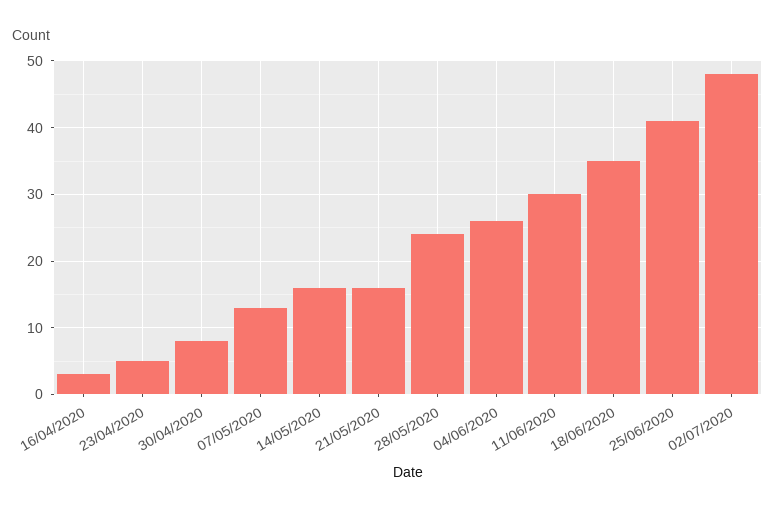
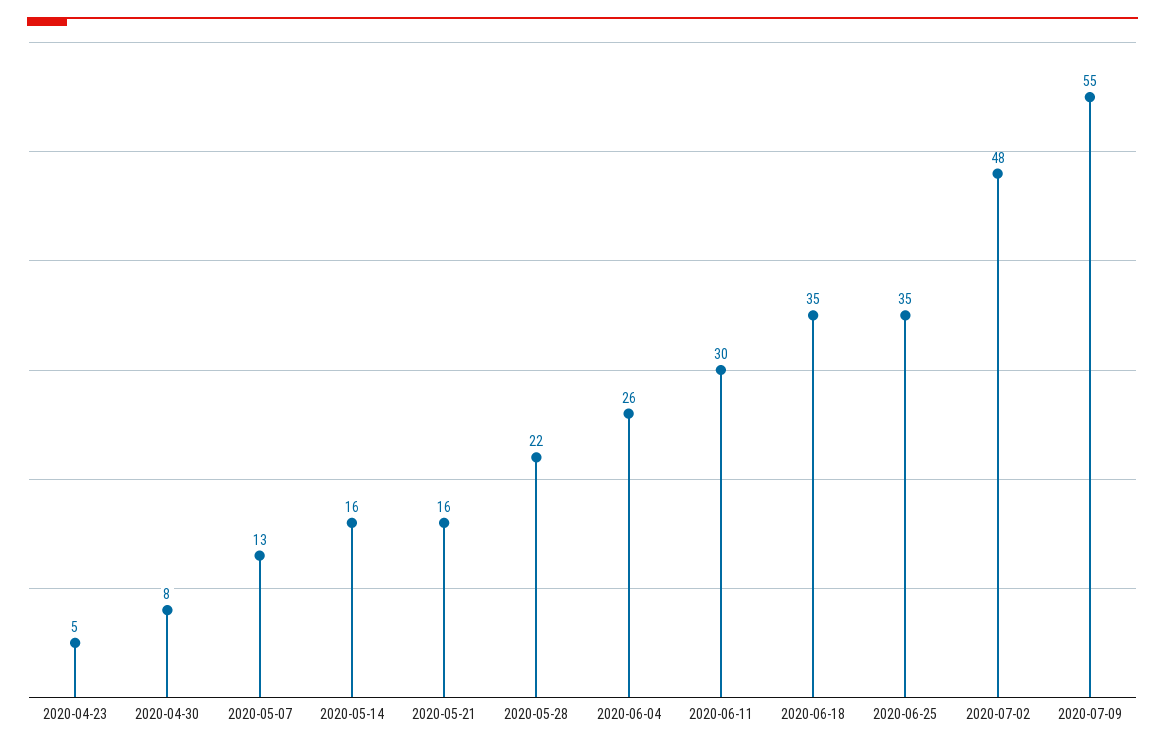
16/04/2020: 3 -> none
28/05/2020: 24 -> 22
25/06/2020: 41 -> 35
2020-07-09: none -> 55

